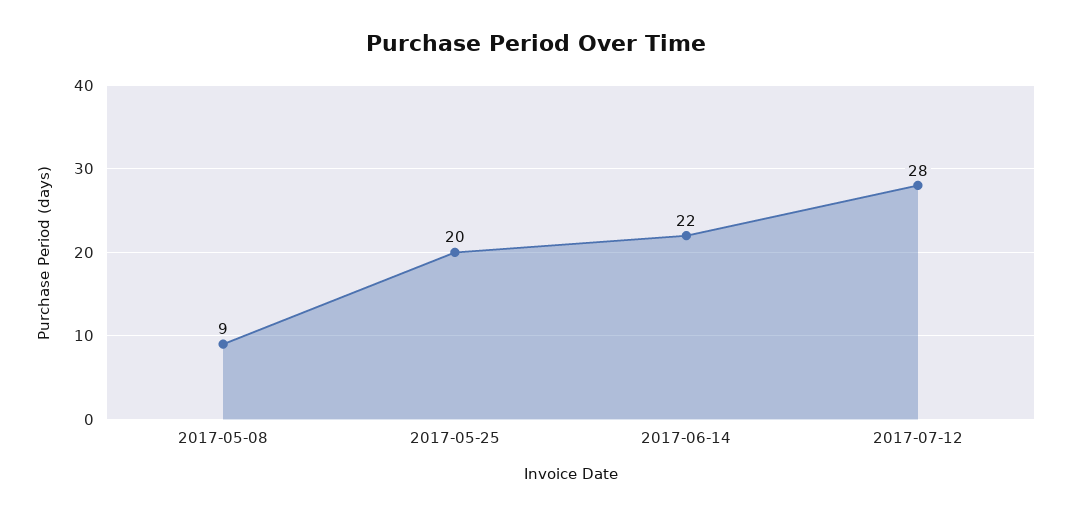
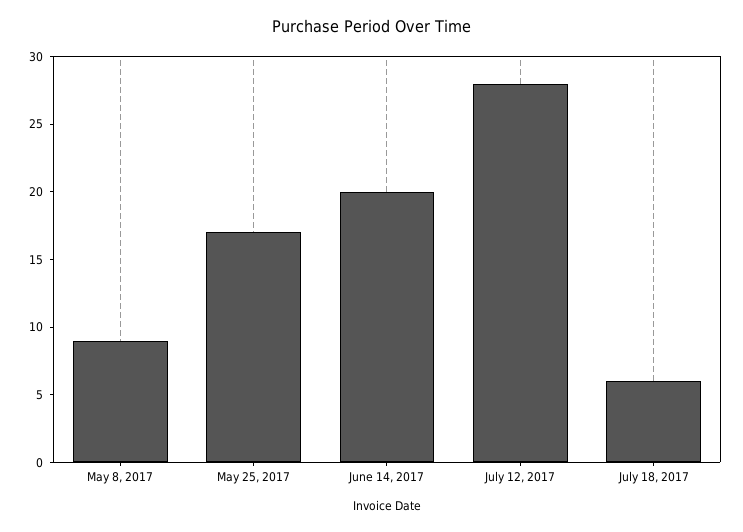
2017-05-25: 20 -> 17
2017-06-14: 22 -> 20
July 18, 2017: none -> 6

